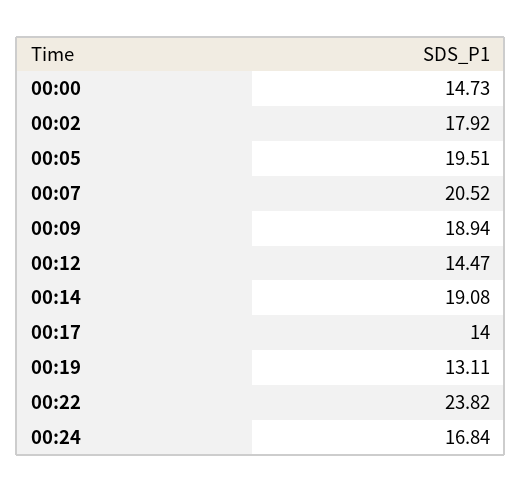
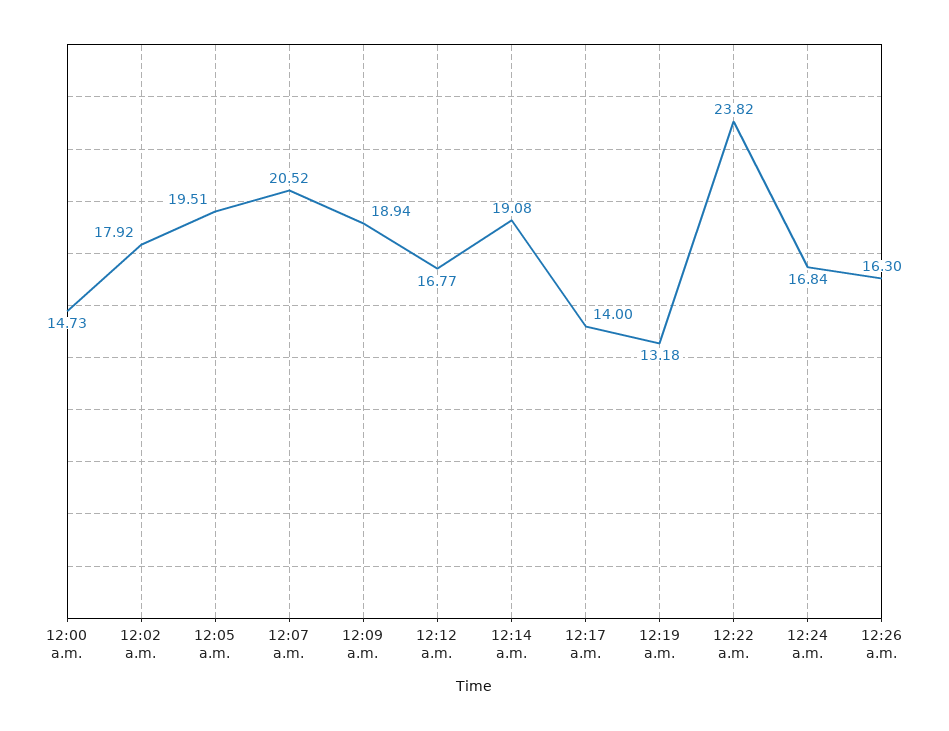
00:12: 14.47 -> 16.77
00:19: 13.11 -> 13.18
12:26 a.m.: none -> 16.3

